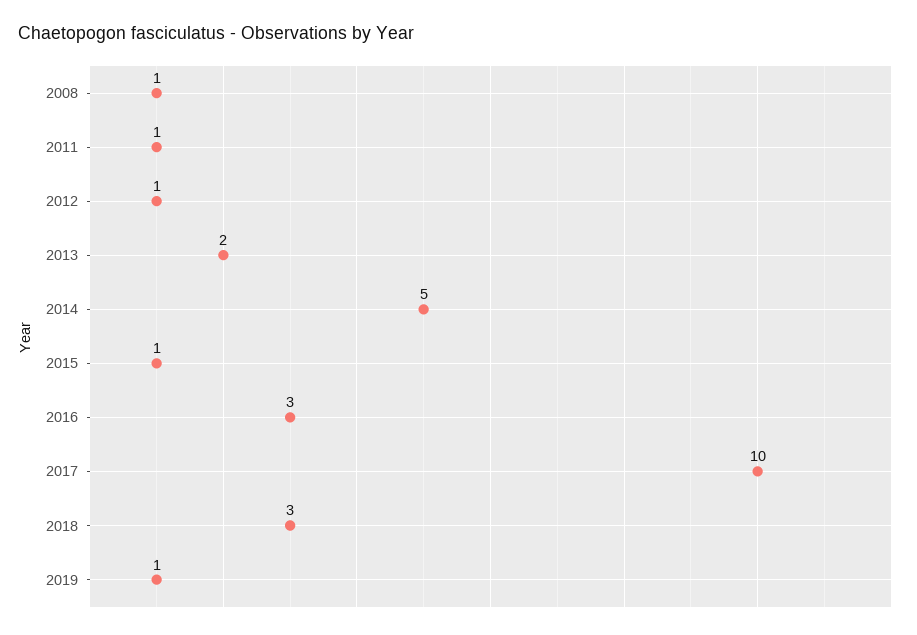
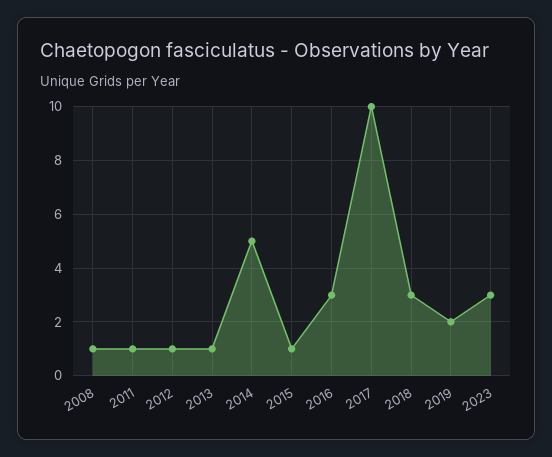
2013: 2 -> 1
2019: 1 -> 2
2023: none -> 3

